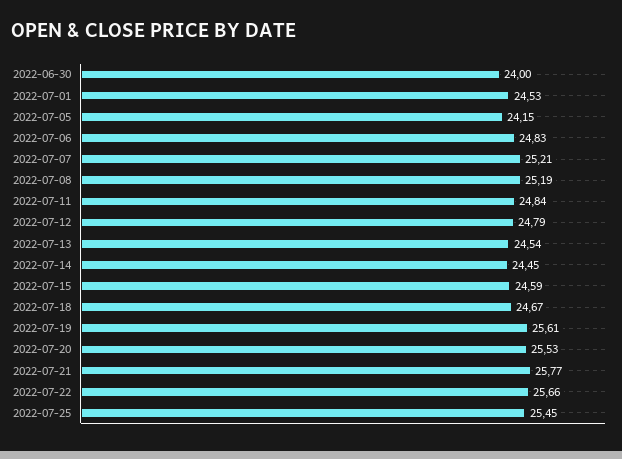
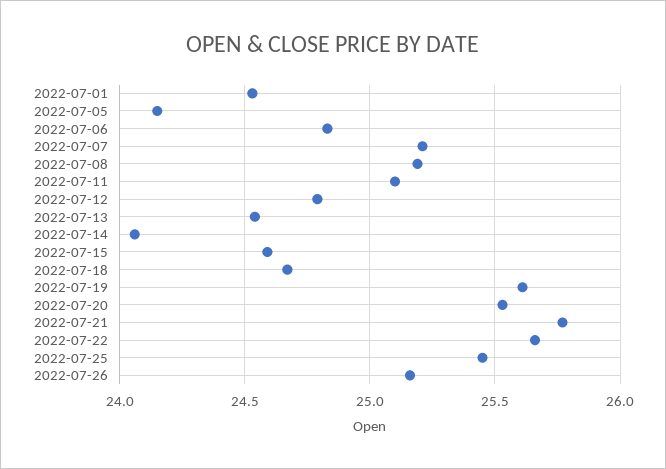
2022-06-30: 24 -> none
2022-07-11: 24.84 -> 25.1
2022-07-14: 24.45 -> 24.05
2022-07-26: none -> 25.15

